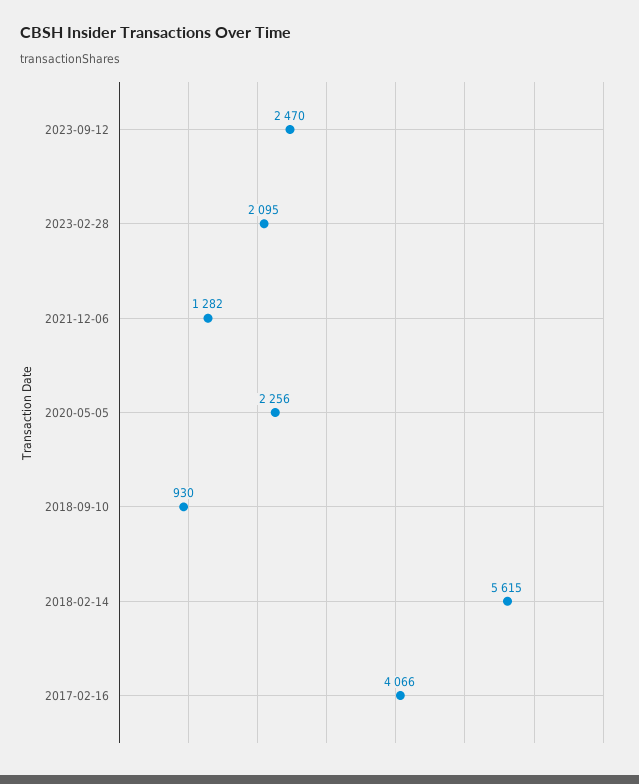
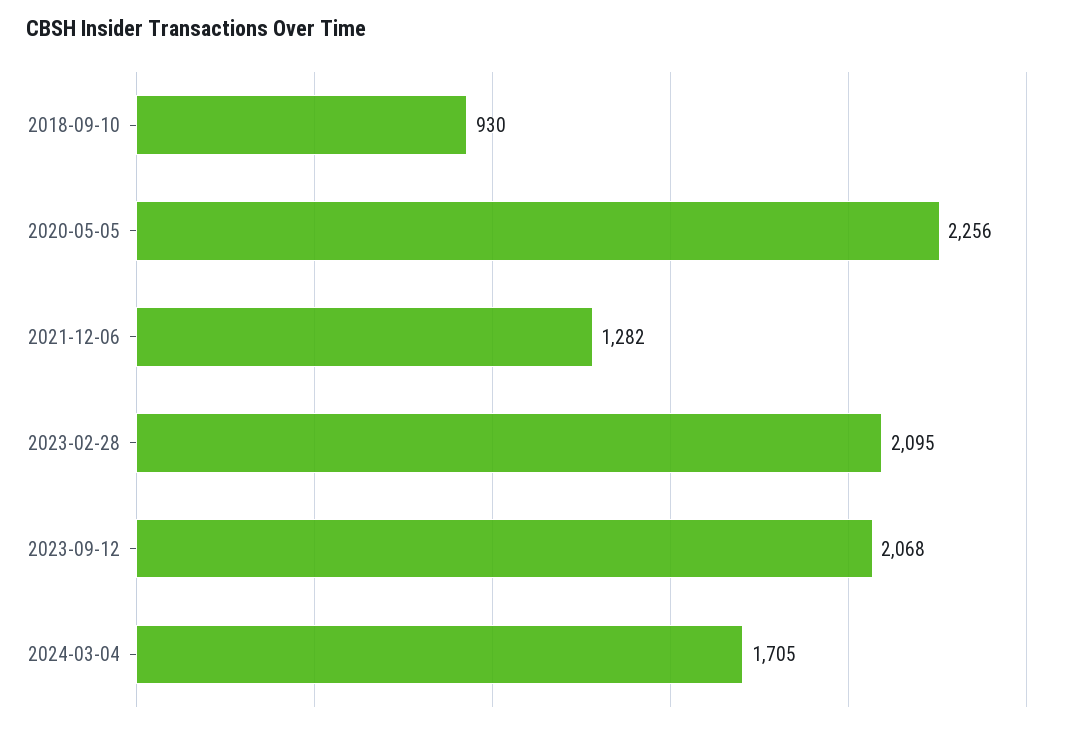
2023-09-12: 2470 -> 2068
2018-02-14: 5615 -> none
2017-02-16: 4066 -> none
2024-03-04: none -> 1705

